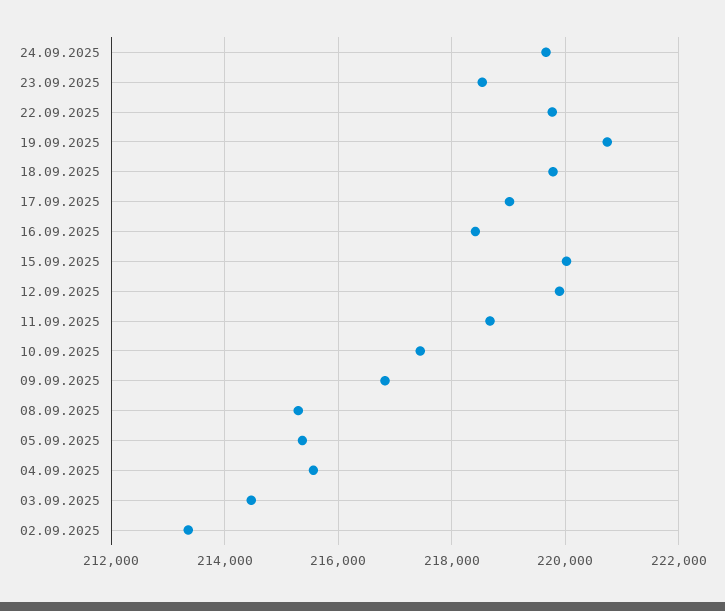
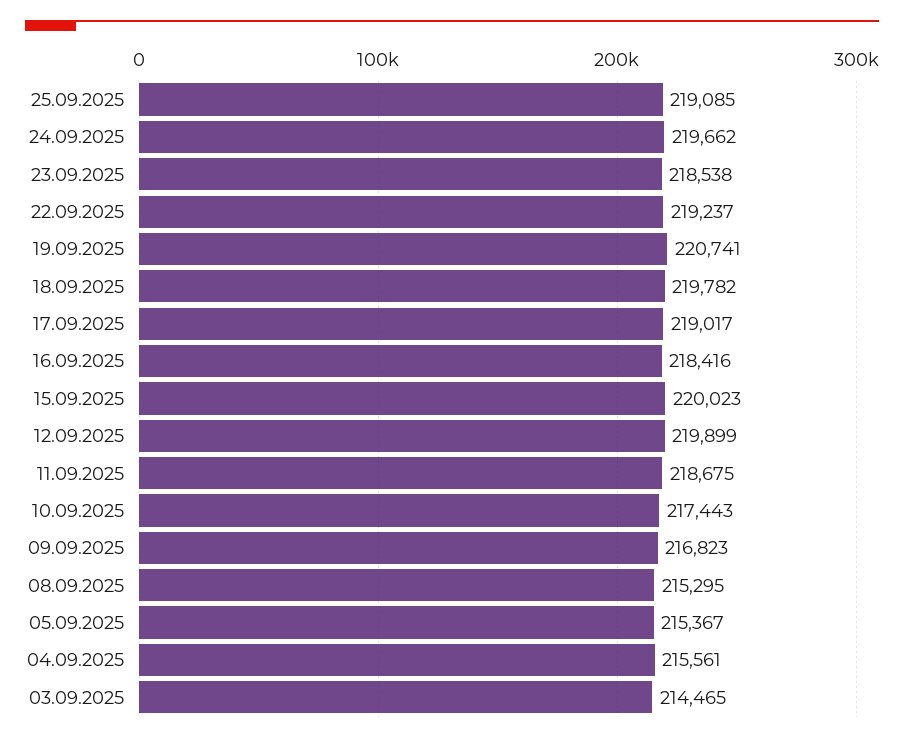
22.09.2025: 219800 -> 219237
02.09.2025: 213400 -> none
25.09.2025: none -> 219085

